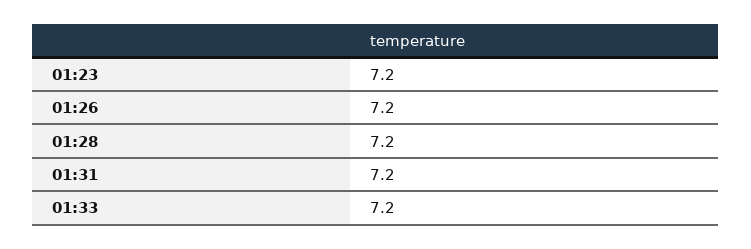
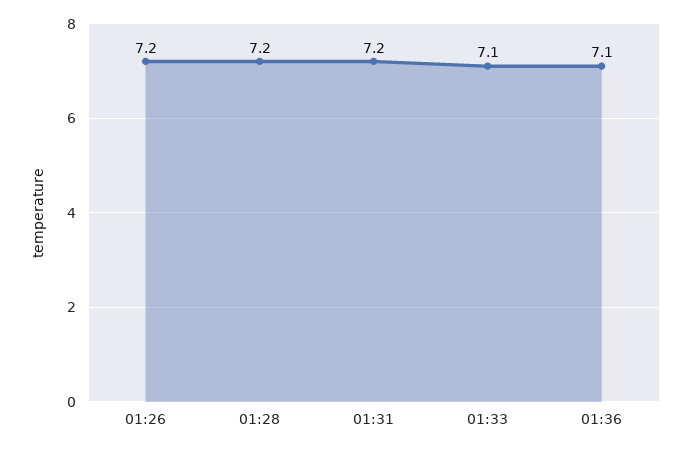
01:23: 7.2 -> none
01:33: 7.2 -> 7.1
01:36: none -> 7.1

